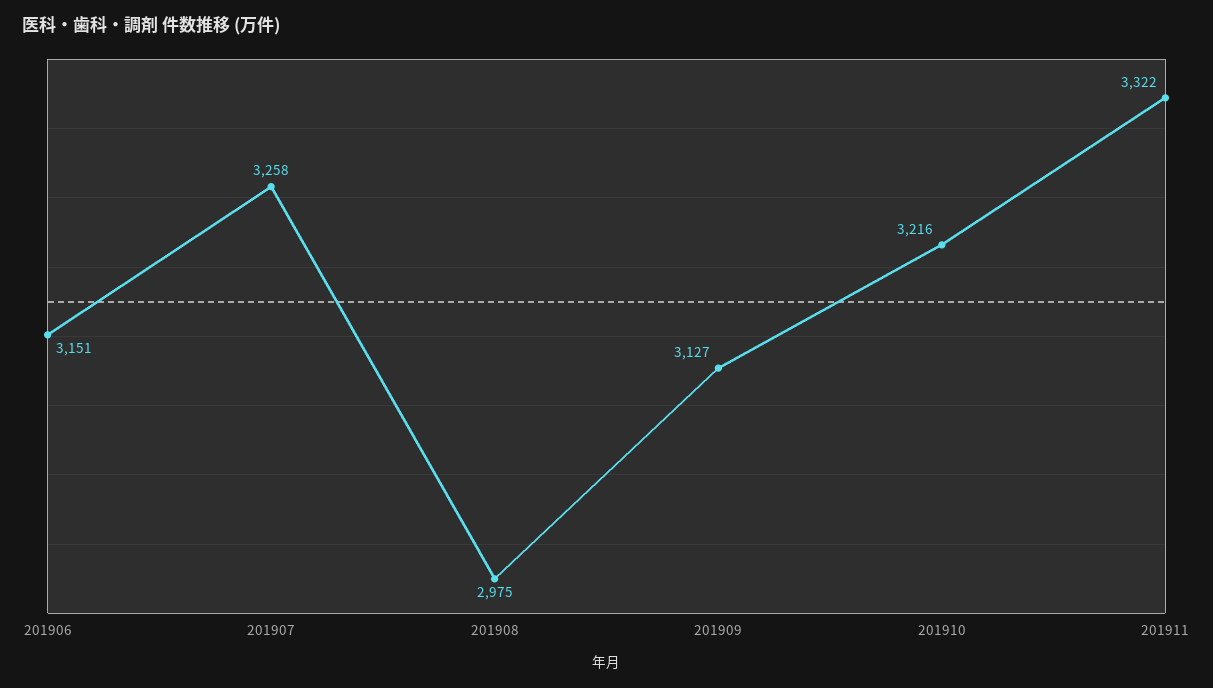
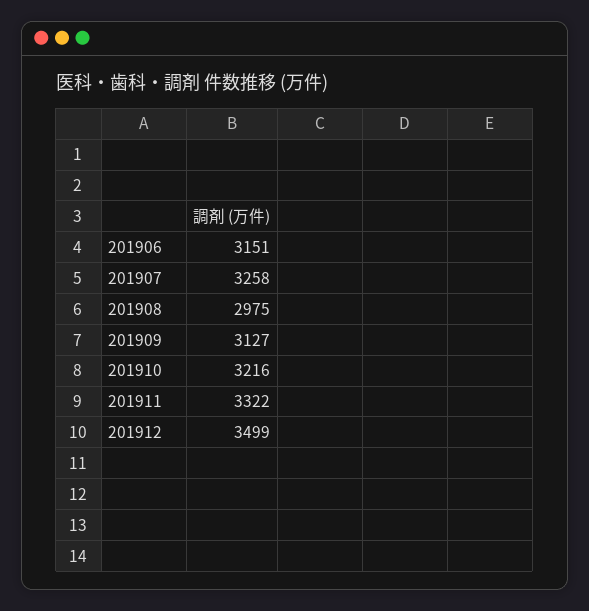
201912: none -> 3499

